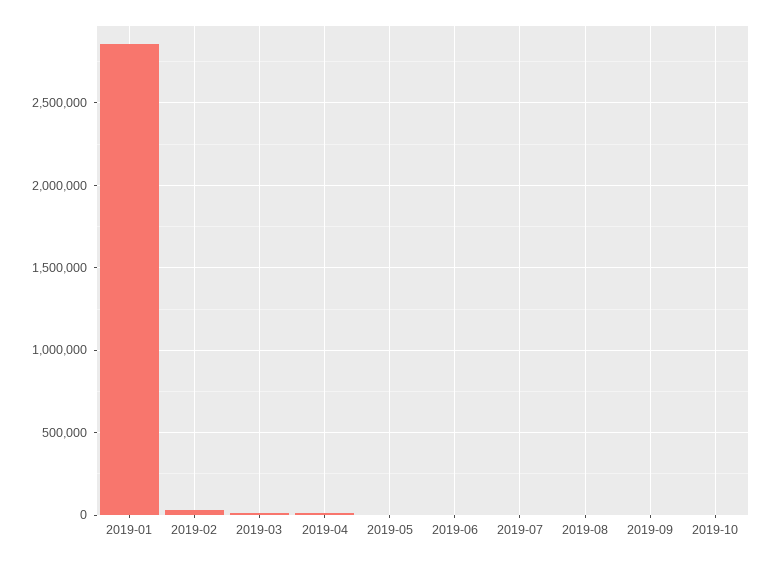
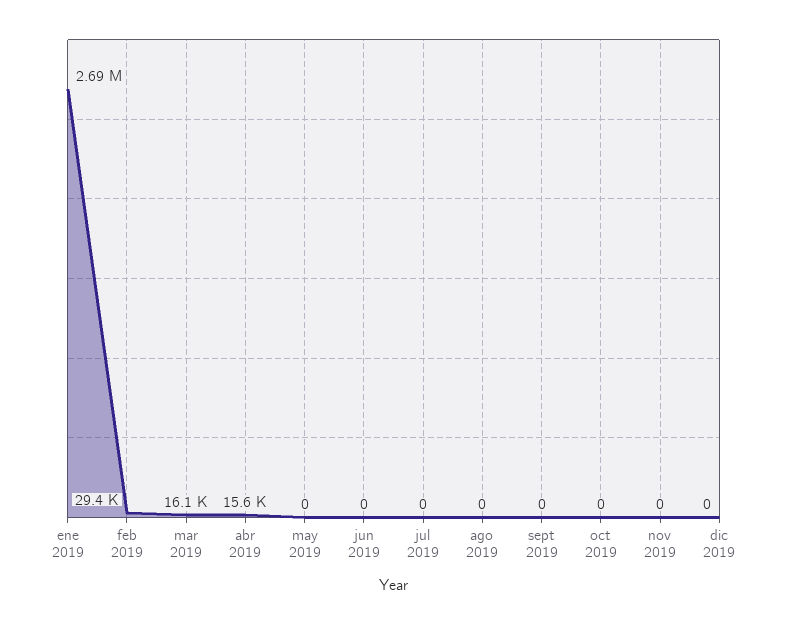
2019-01: 2850000 -> 2690000
nov 2019: none -> 0
dic 2019: none -> 0

